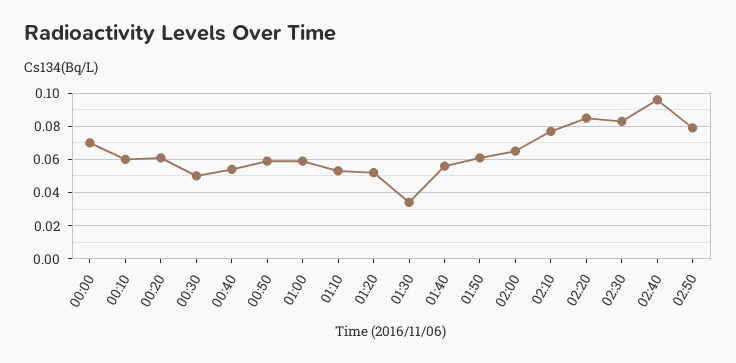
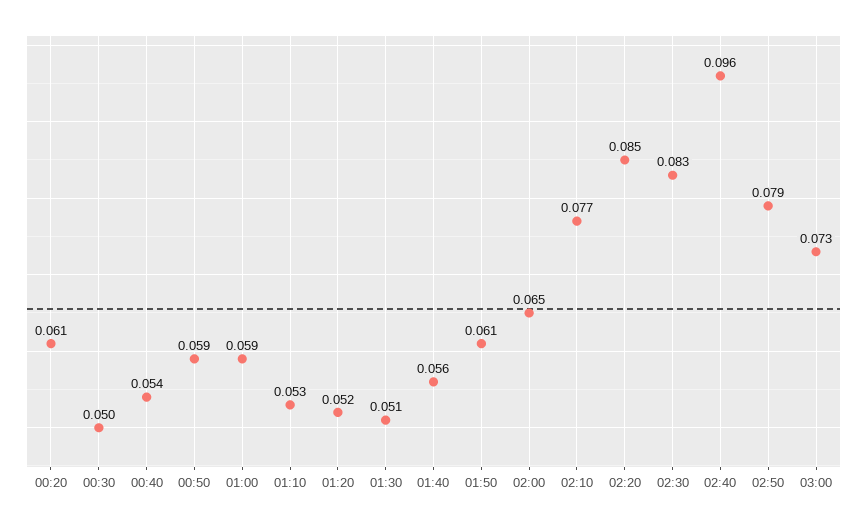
00:00: 0.07 -> none
00:10: 0.06 -> none
01:30: 0.035 -> 0.051
03:00: none -> 0.073

